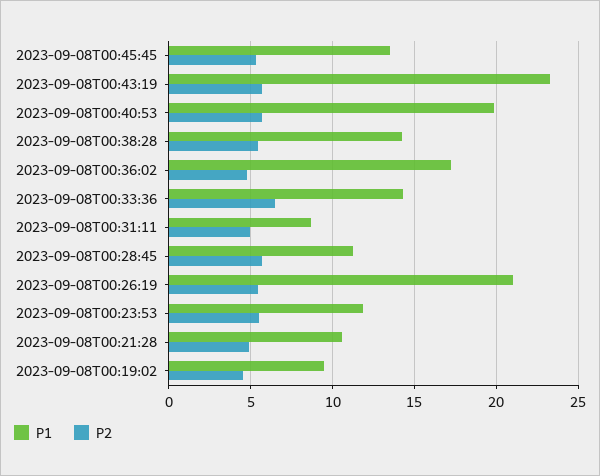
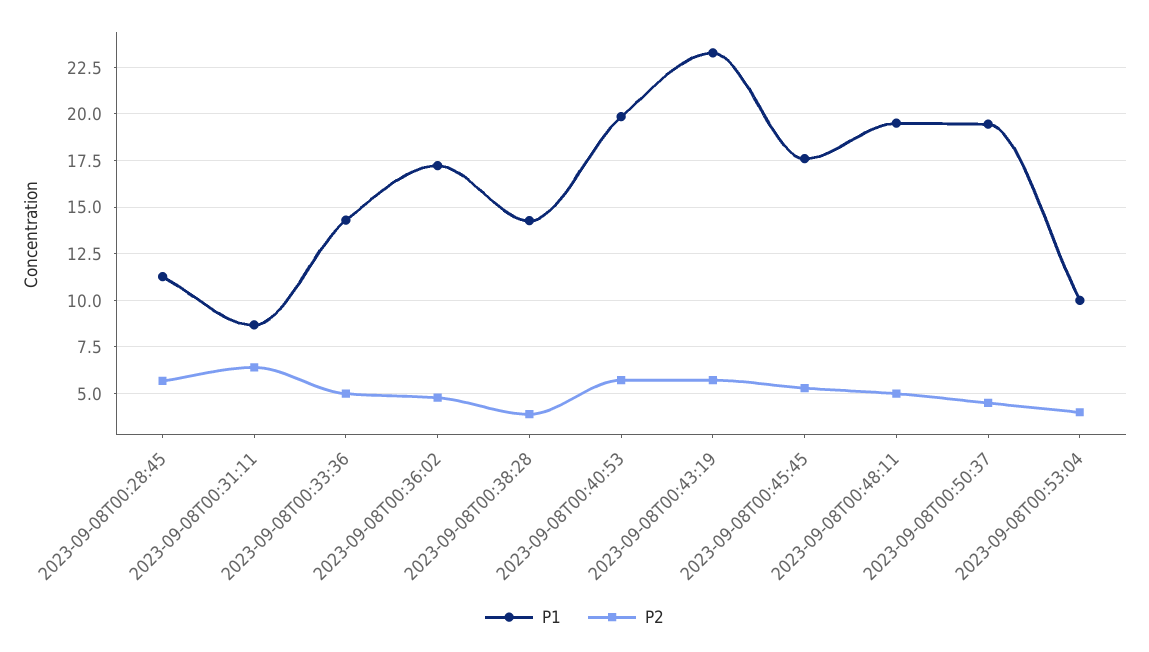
P1, 2023-09-08T00:45:45: 13.5 -> 17.5
P2, 2023-09-08T00:38:28: 5.5 -> 4
P2, 2023-09-08T00:33:36: 6.5 -> 5
P2, 2023-09-08T00:31:11: 5 -> 6.5
P1, 2023-09-08T00:26:19: 21 -> none
P2, 2023-09-08T00:26:19: 5.5 -> none
P1, 2023-09-08T00:23:53: 12 -> none
P2, 2023-09-08T00:23:53: 5.5 -> none
P1, 2023-09-08T00:21:28: 10.5 -> none
P2, 2023-09-08T00:21:28: 5 -> none
P1, 2023-09-08T00:19:02: 9.5 -> none
P2, 2023-09-08T00:19:02: 4.5 -> none
P1, 2023-09-08T00:48:11: none -> 19.5
P2, 2023-09-08T00:48:11: none -> 5
P1, 2023-09-08T00:50:37: none -> 19.5
P2, 2023-09-08T00:50:37: none -> 4.5
P1, 2023-09-08T00:53:04: none -> 10
P2, 2023-09-08T00:53:04: none -> 4

